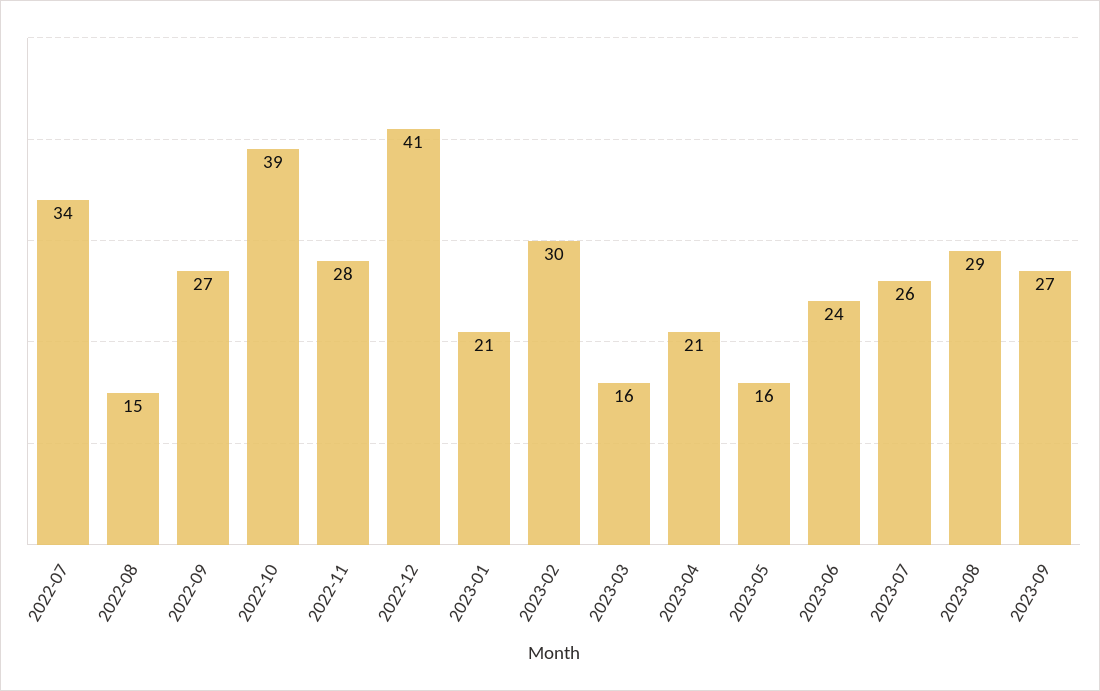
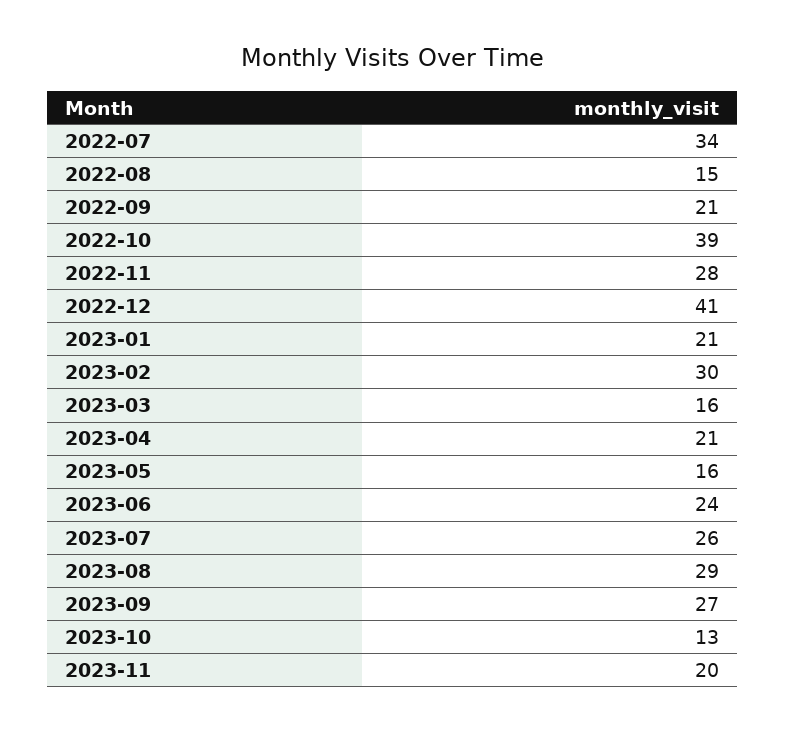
2022-09: 27 -> 21
2023-10: none -> 13
2023-11: none -> 20

